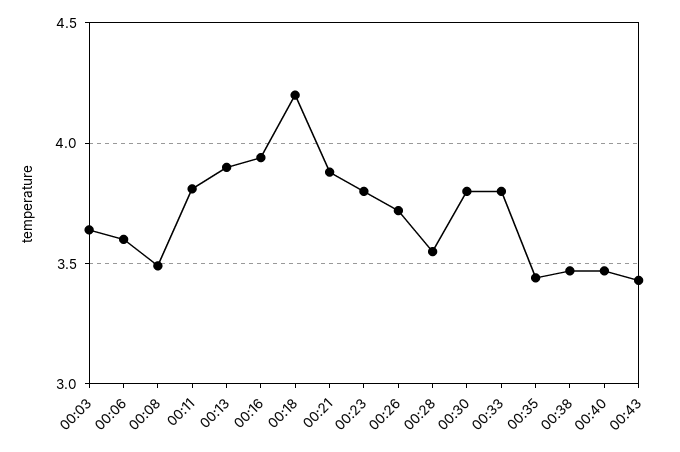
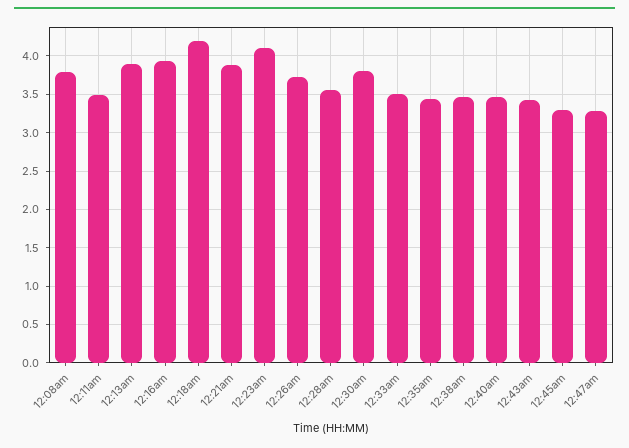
00:03: 3.65 -> none
00:06: 3.6 -> none
00:08: 3.5 -> 3.8
00:11: 3.8 -> 3.5
00:23: 3.8 -> 4.1
00:33: 3.8 -> 3.5
12:45am: none -> 3.3
12:47am: none -> 3.3

